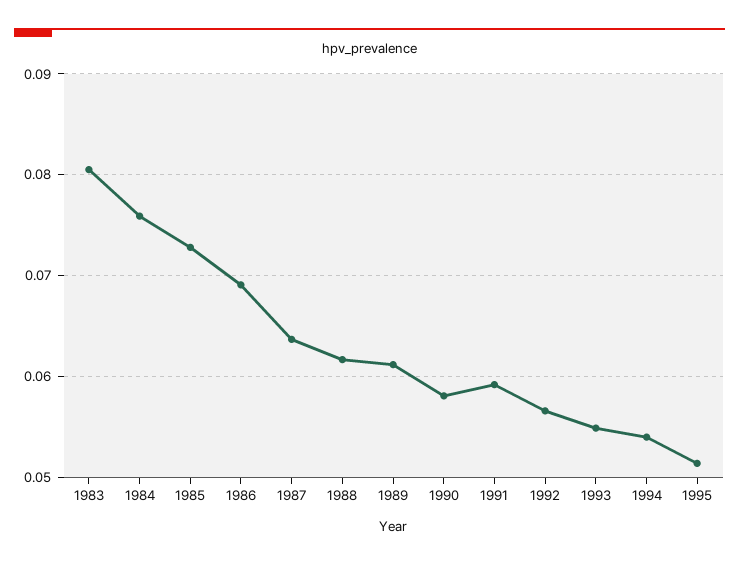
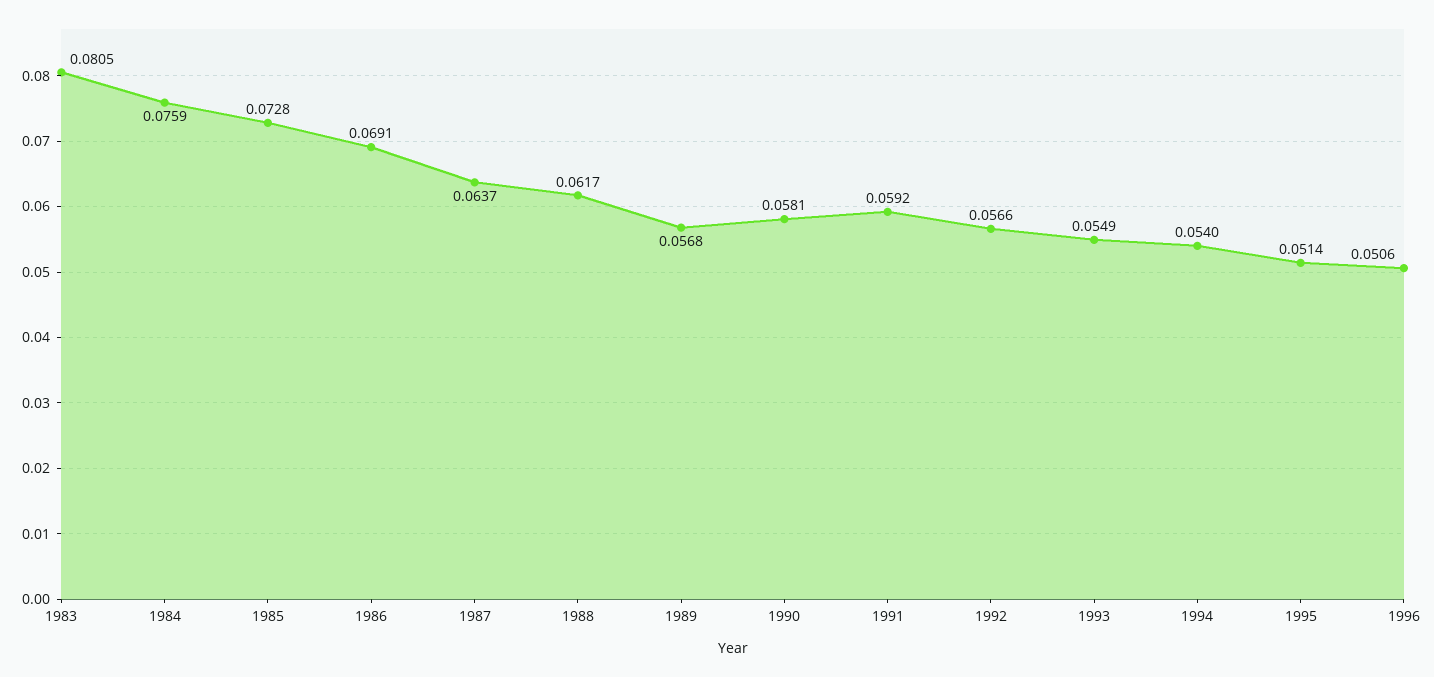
1989: 0.061 -> 0.0568
1996: none -> 0.0506

